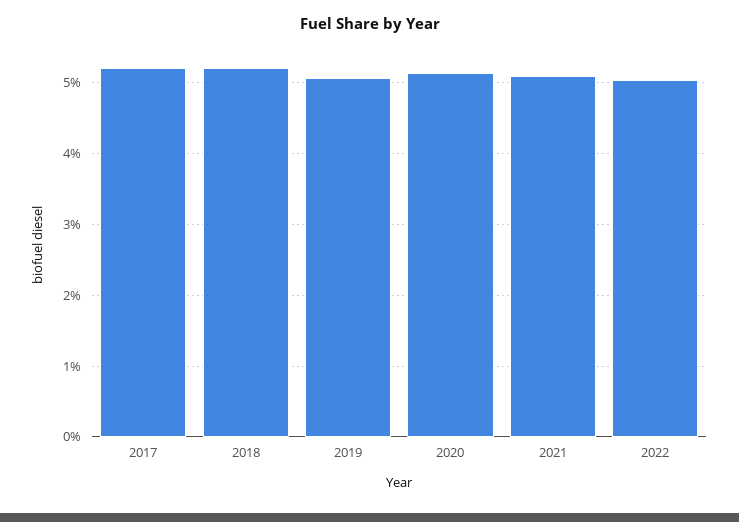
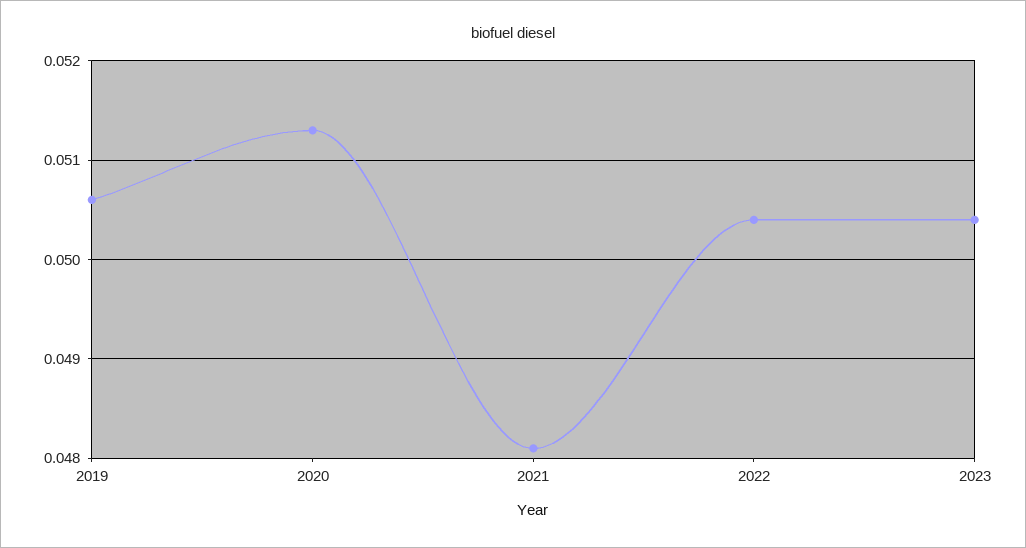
2017: 0.052 -> none
2018: 0.052 -> none
2021: 0.051 -> 0.0481
2023: none -> 0.0504

